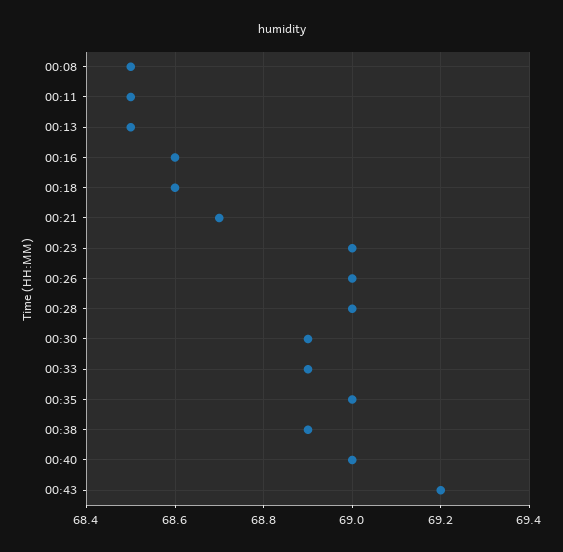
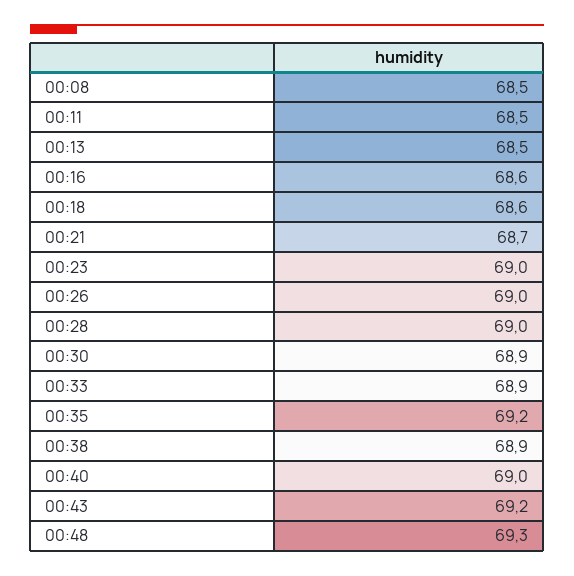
00:35: 69 -> 69.2
00:48: none -> 69.3

